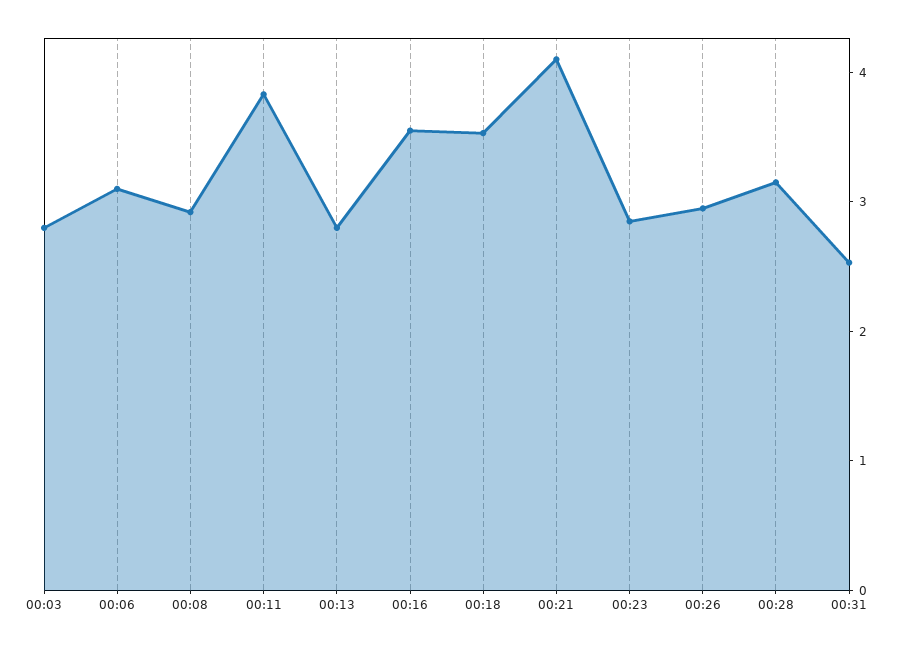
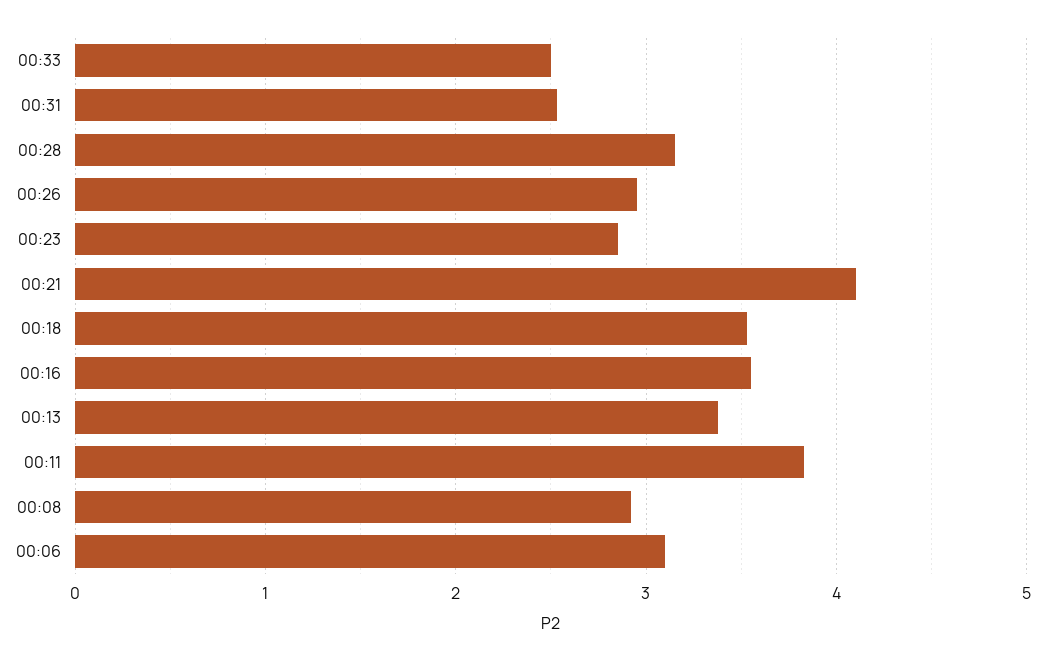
00:03: 2.8 -> none
00:13: 2.8 -> 3.4
00:33: none -> 2.5

